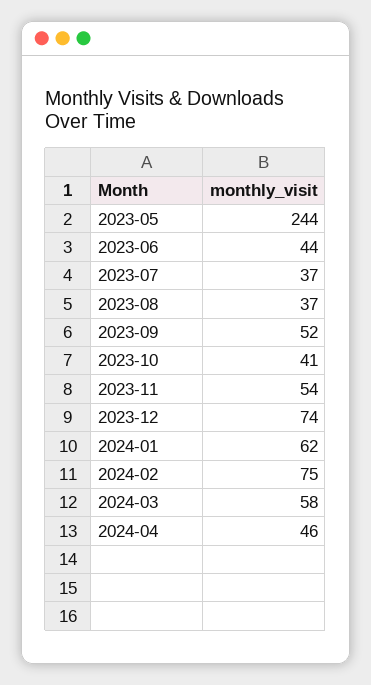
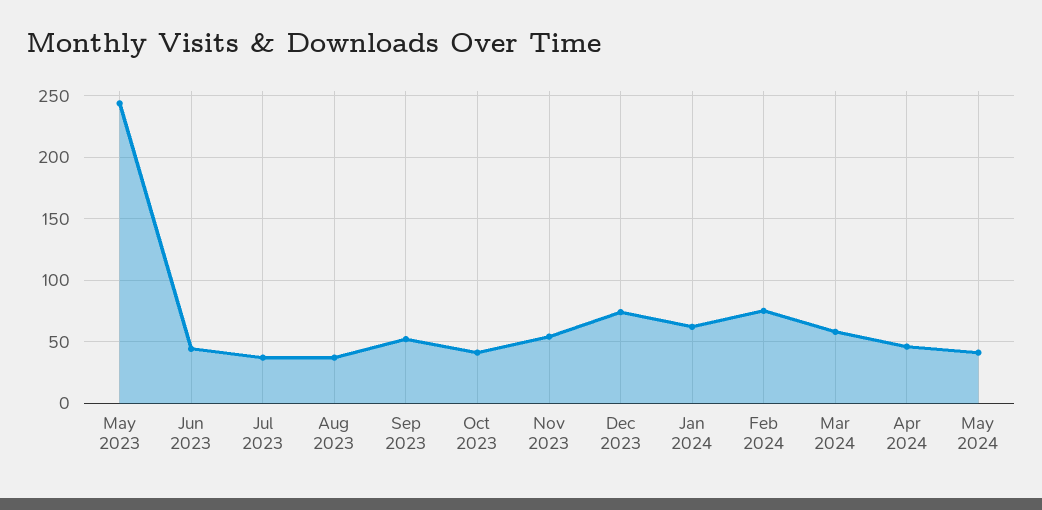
May 2024: none -> 40

